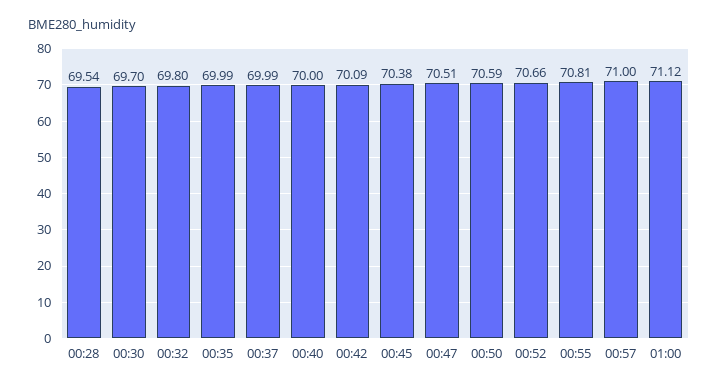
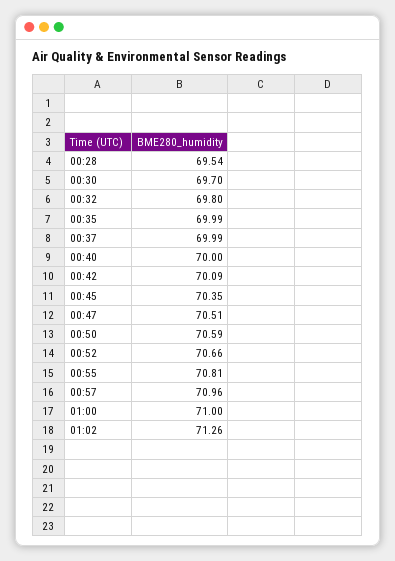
00:45: 70.38 -> 70.35
00:57: 71 -> 70.96
01:00: 71.12 -> 71
01:02: none -> 71.26

